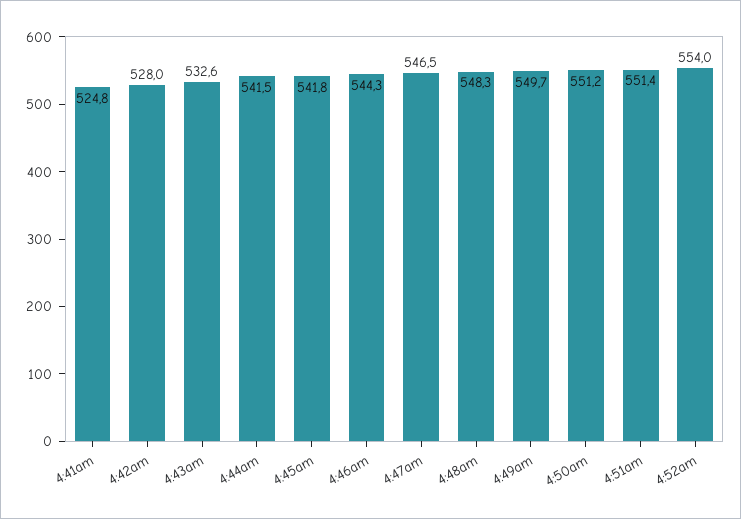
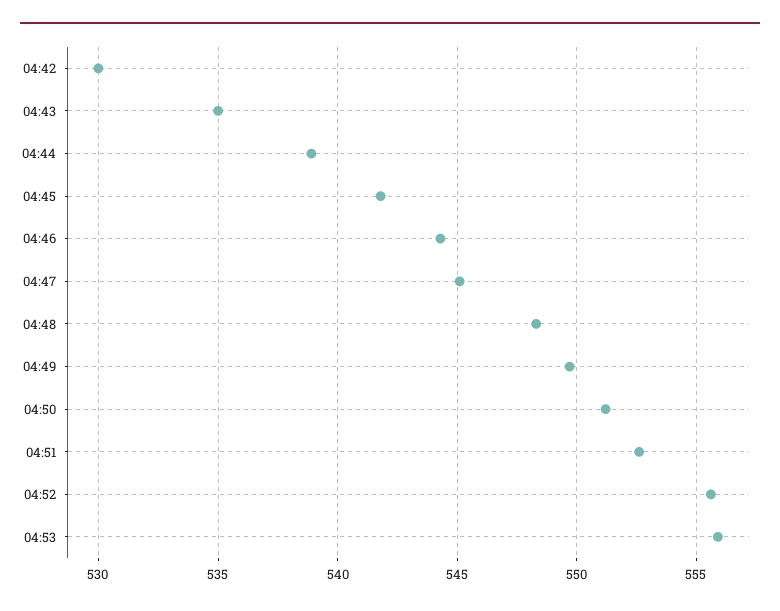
4:41am: 524.8 -> none
4:42am: 528 -> 530
4:43am: 532.6 -> 535
4:44am: 541.5 -> 539
4:47am: 546.5 -> 545
4:51am: 551.4 -> 552.5
4:52am: 554 -> 555.5
04:53: none -> 556

